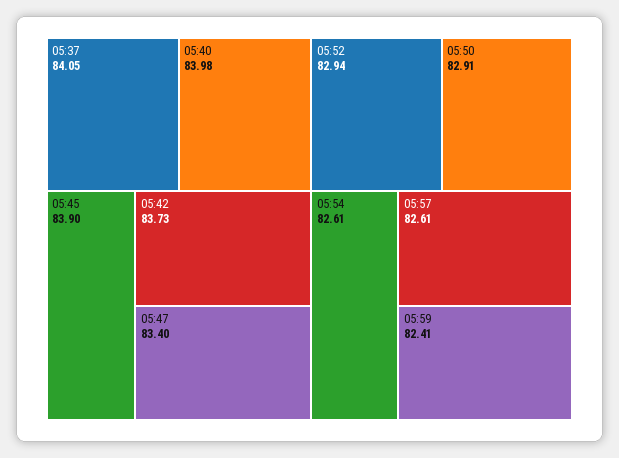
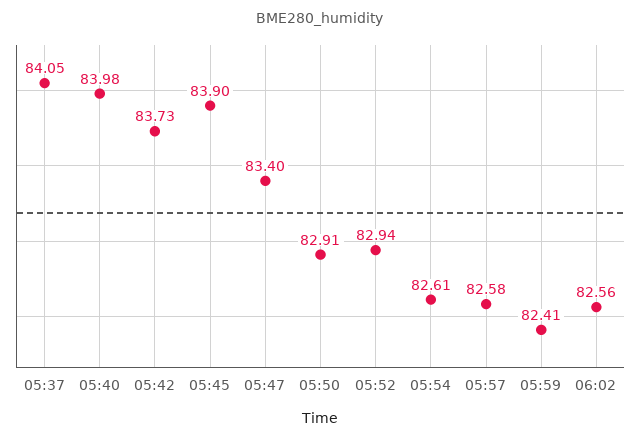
05:57: 82.61 -> 82.58
06:02: none -> 82.56

